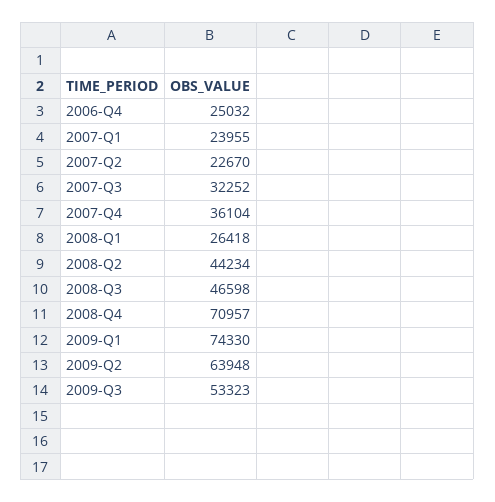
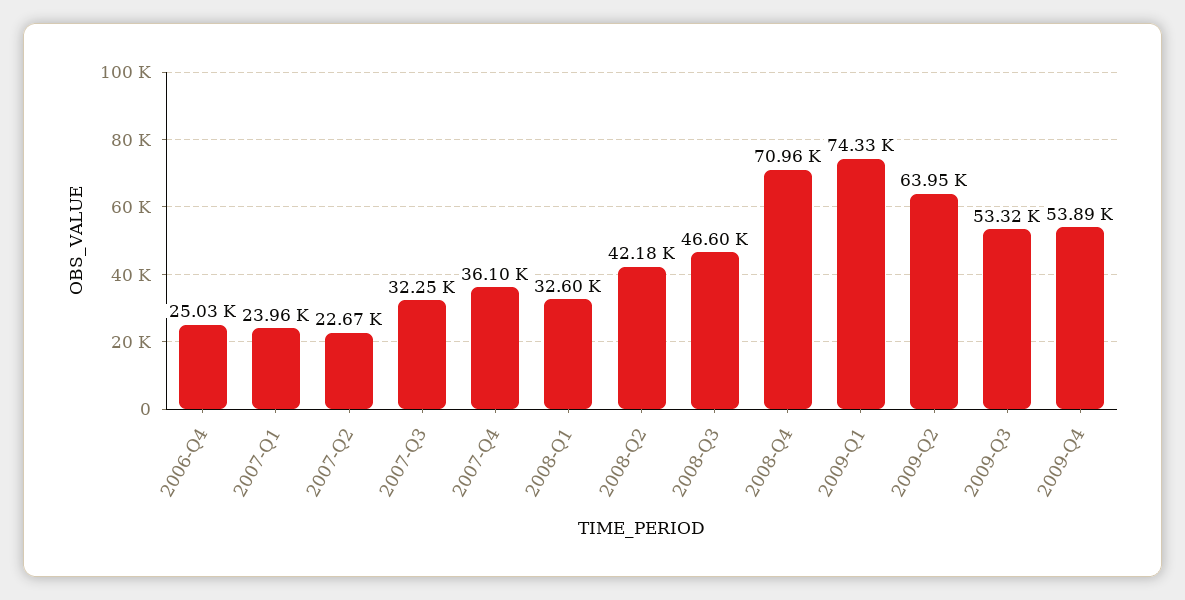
2008-Q1: 26418 -> 32600
2008-Q2: 44234 -> 42180
2009-Q4: none -> 53890

